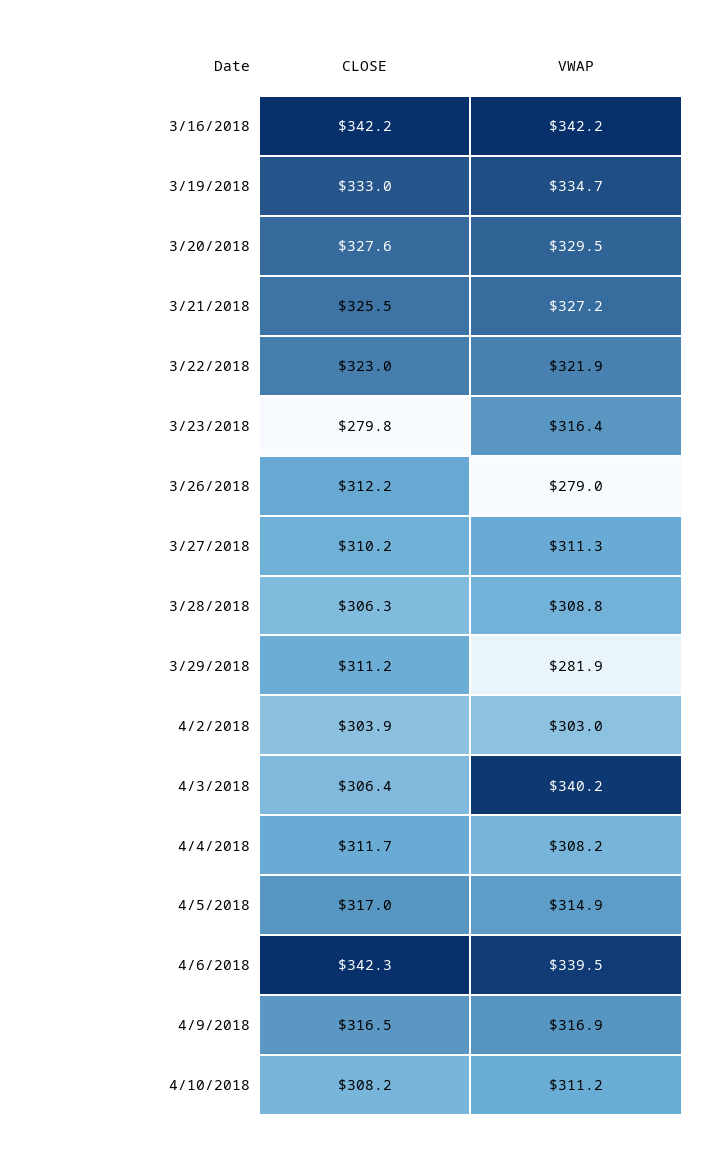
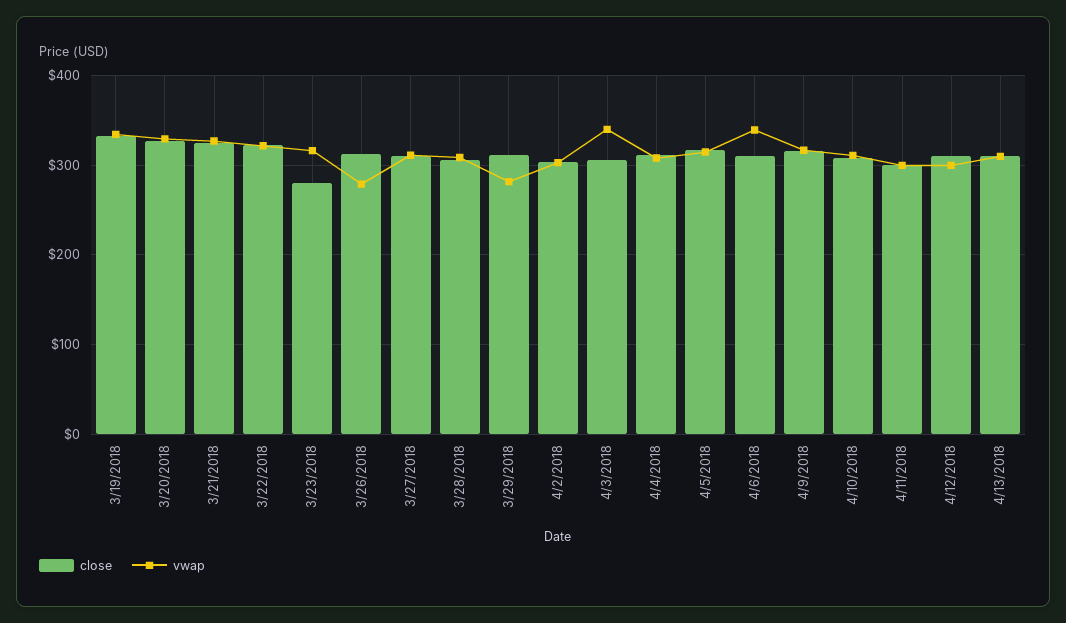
CLOSE, 3/16/2018: 342.2 -> none
VWAP, 3/16/2018: 342.2 -> none
CLOSE, 4/6/2018: 342.3 -> 310
CLOSE, 4/11/2018: none -> 300
VWAP, 4/11/2018: none -> 300
CLOSE, 4/12/2018: none -> 310
VWAP, 4/12/2018: none -> 300
CLOSE, 4/13/2018: none -> 310
VWAP, 4/13/2018: none -> 310

